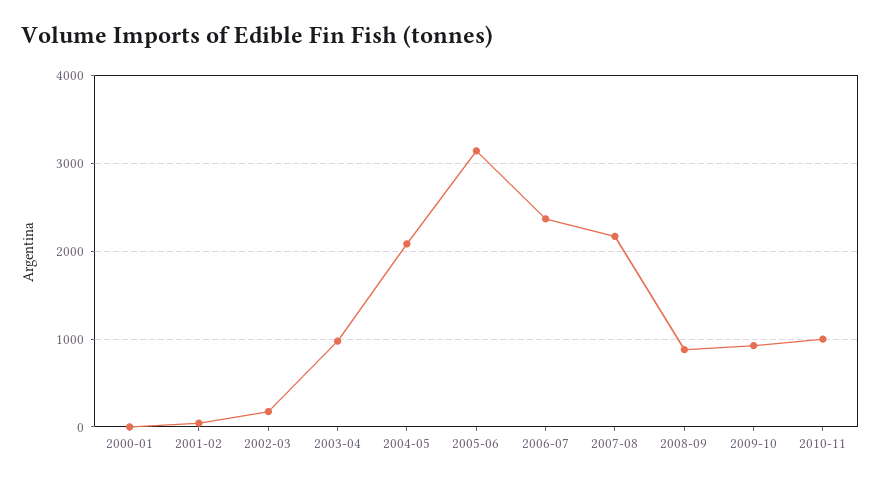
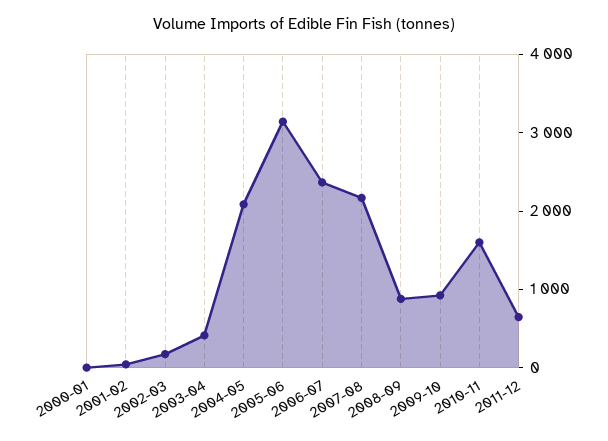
2003-04: 1000 -> 400
2010-11: 1000 -> 1600
2011-12: none -> 600

